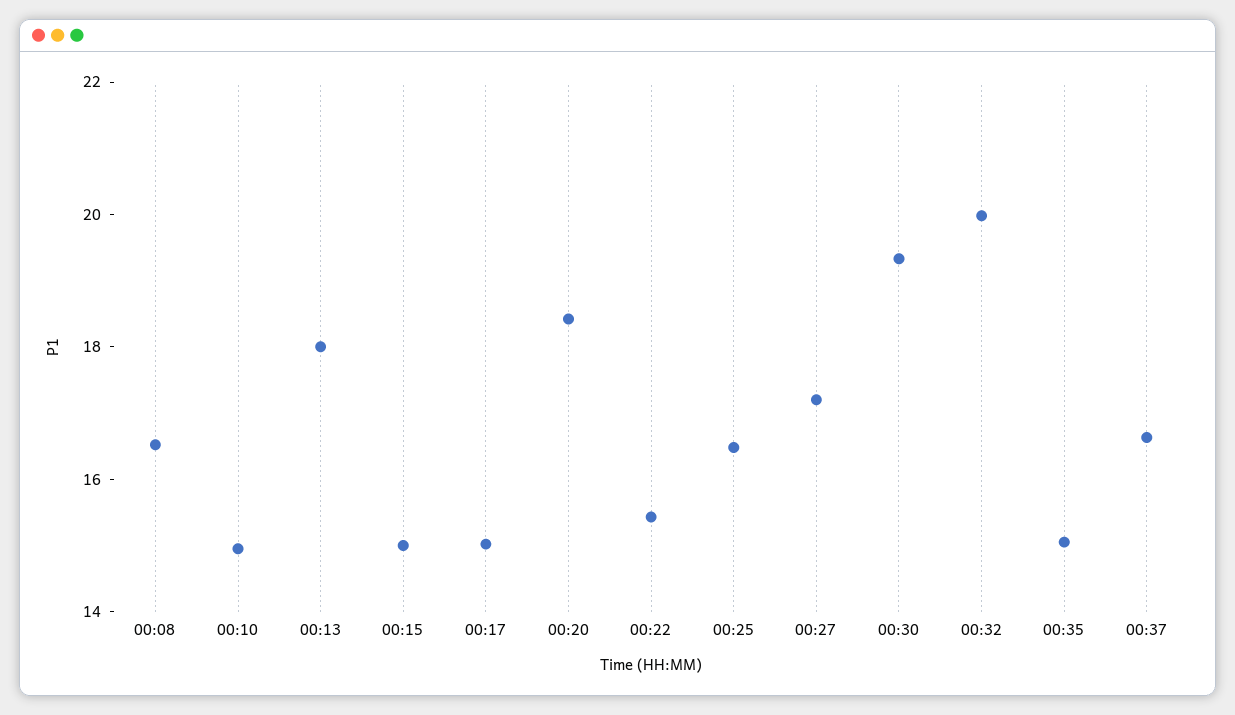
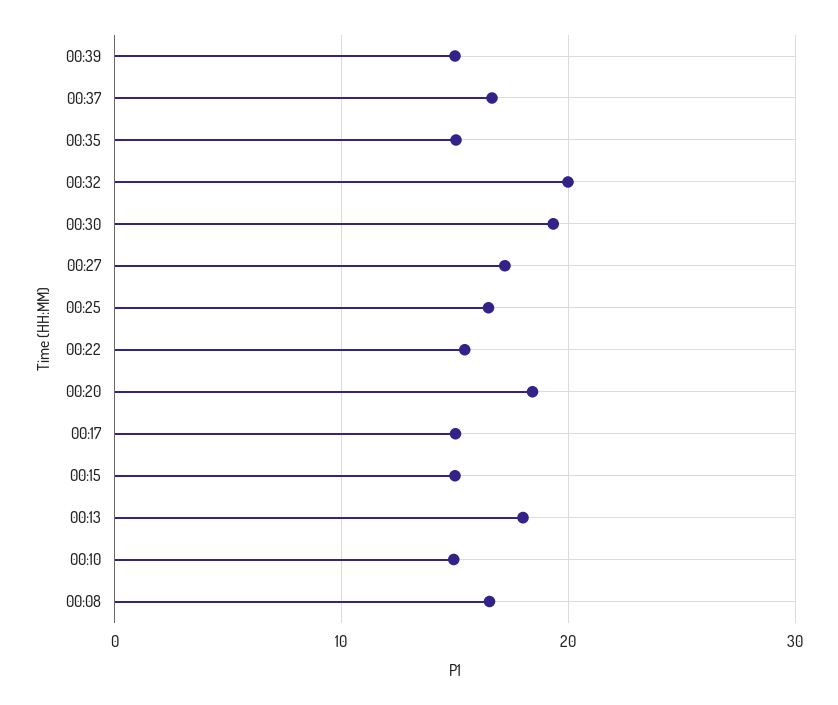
00:39: none -> 15

